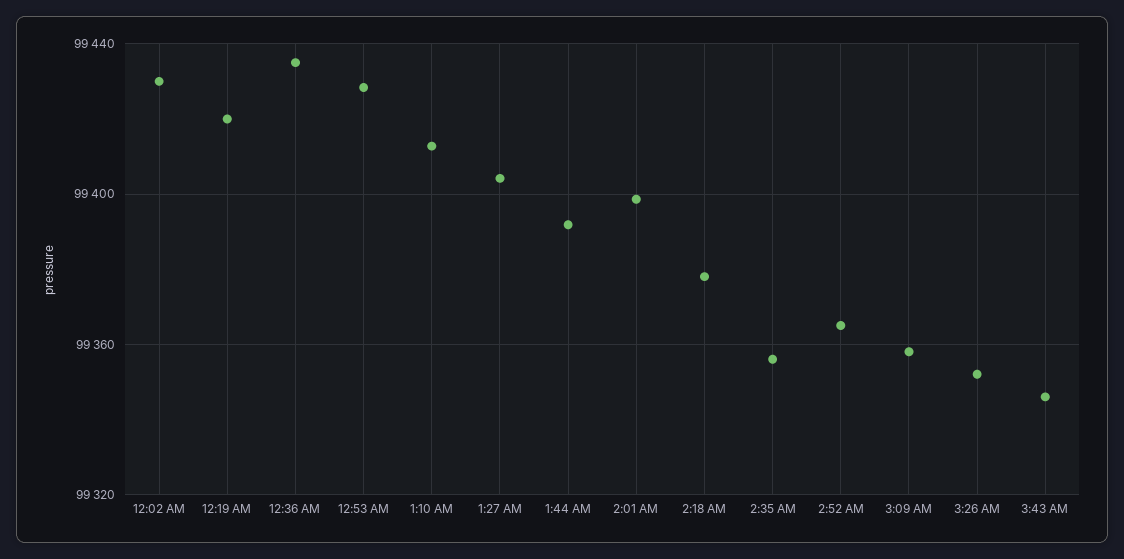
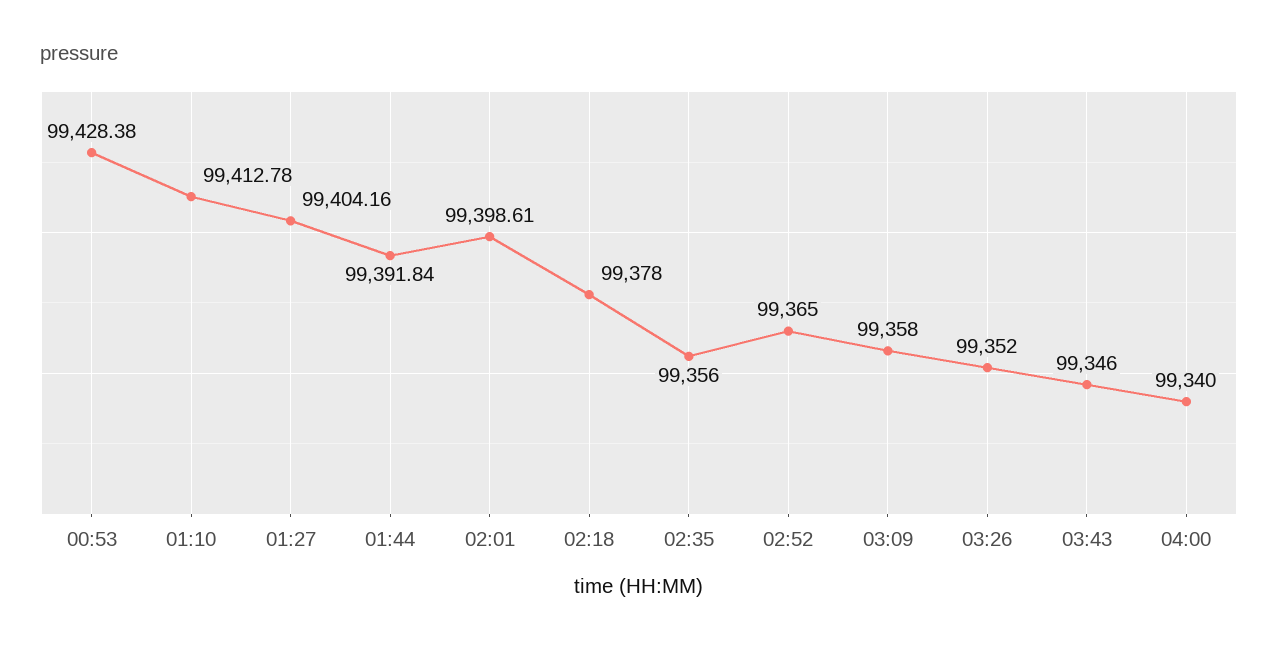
12:02 AM: 99430 -> none
12:19 AM: 99420 -> none
12:36 AM: 99435 -> none
04:00: none -> 99340

